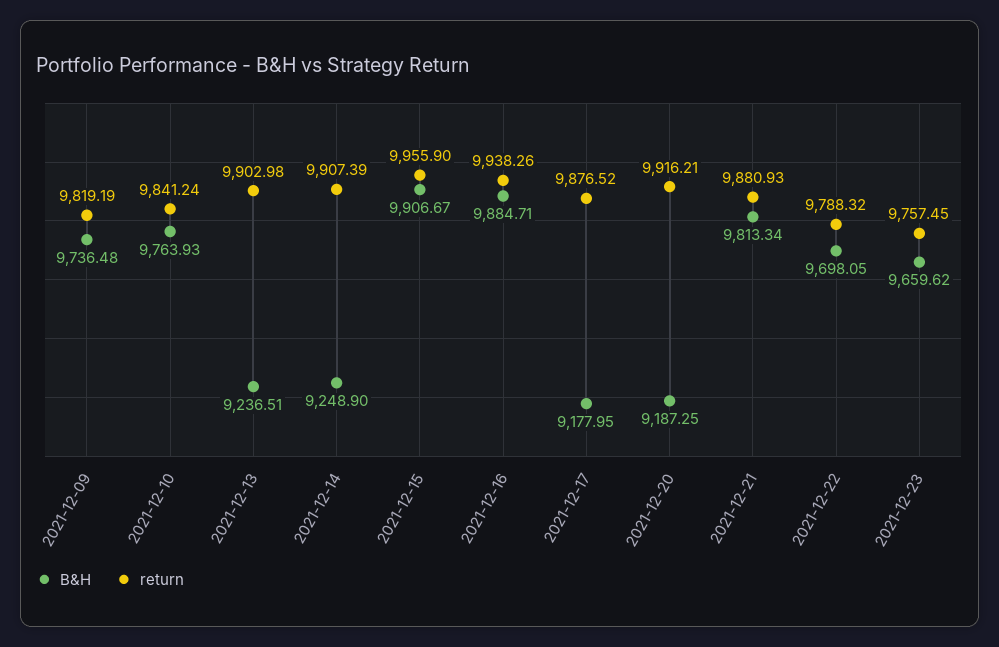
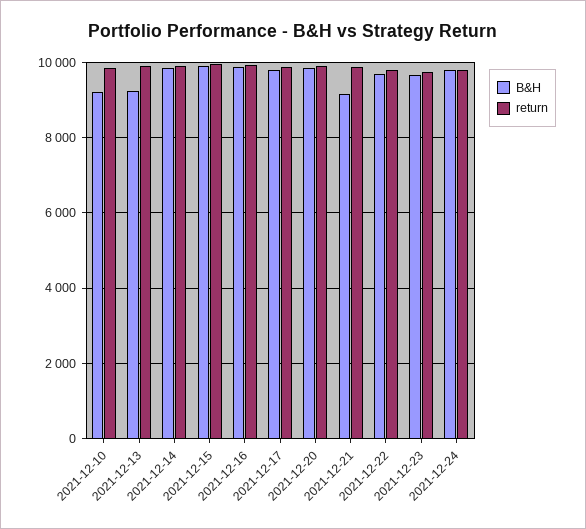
B&H, 2021-12-09: 9736.48 -> none
return, 2021-12-09: 9819.19 -> none
B&H, 2021-12-10: 9763.93 -> 9200
B&H, 2021-12-14: 9248.9 -> 9800
B&H, 2021-12-17: 9177.95 -> 9800
B&H, 2021-12-20: 9187.25 -> 9800
B&H, 2021-12-21: 9813.34 -> 9200
B&H, 2021-12-24: none -> 9800
return, 2021-12-24: none -> 9800

